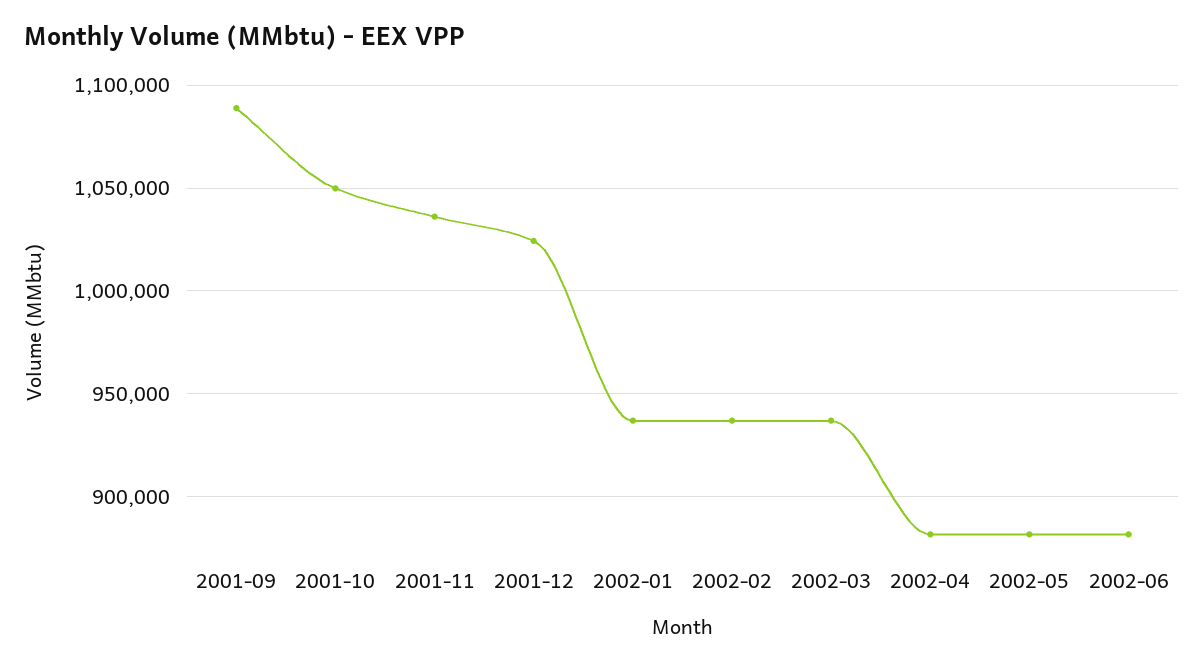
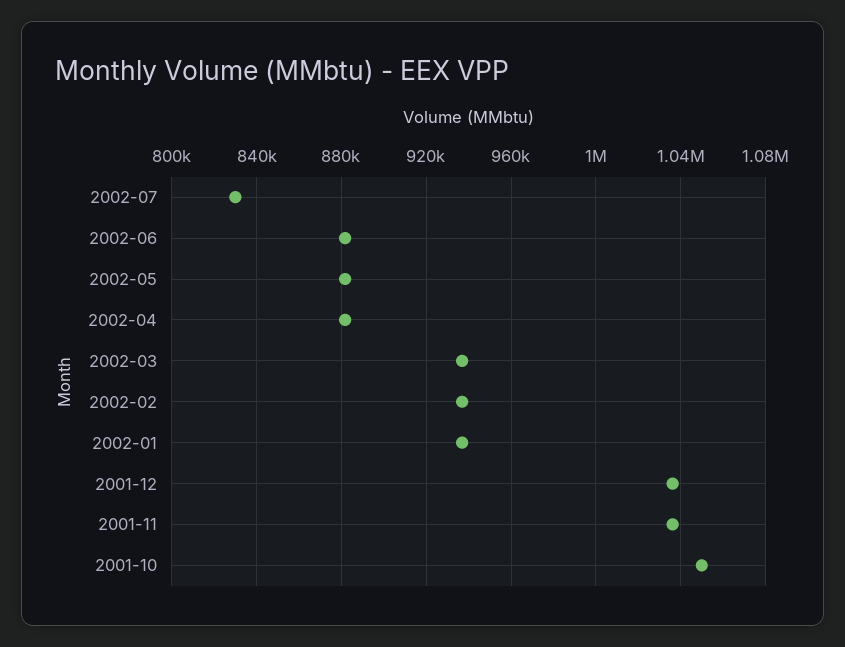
2001-09: 1090000 -> none
2001-12: 1025000 -> 1035000
2002-07: none -> 830000

